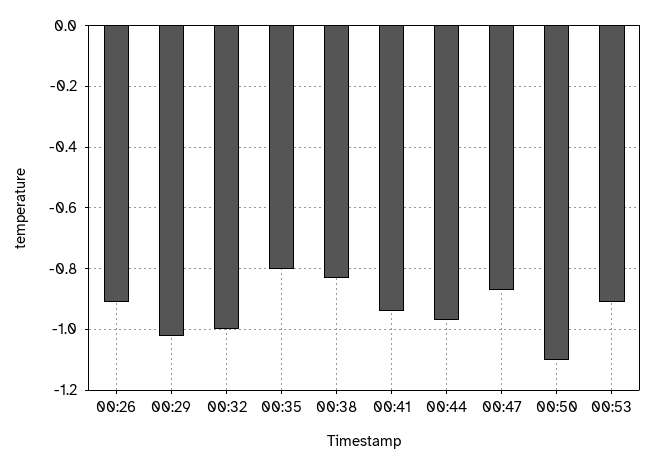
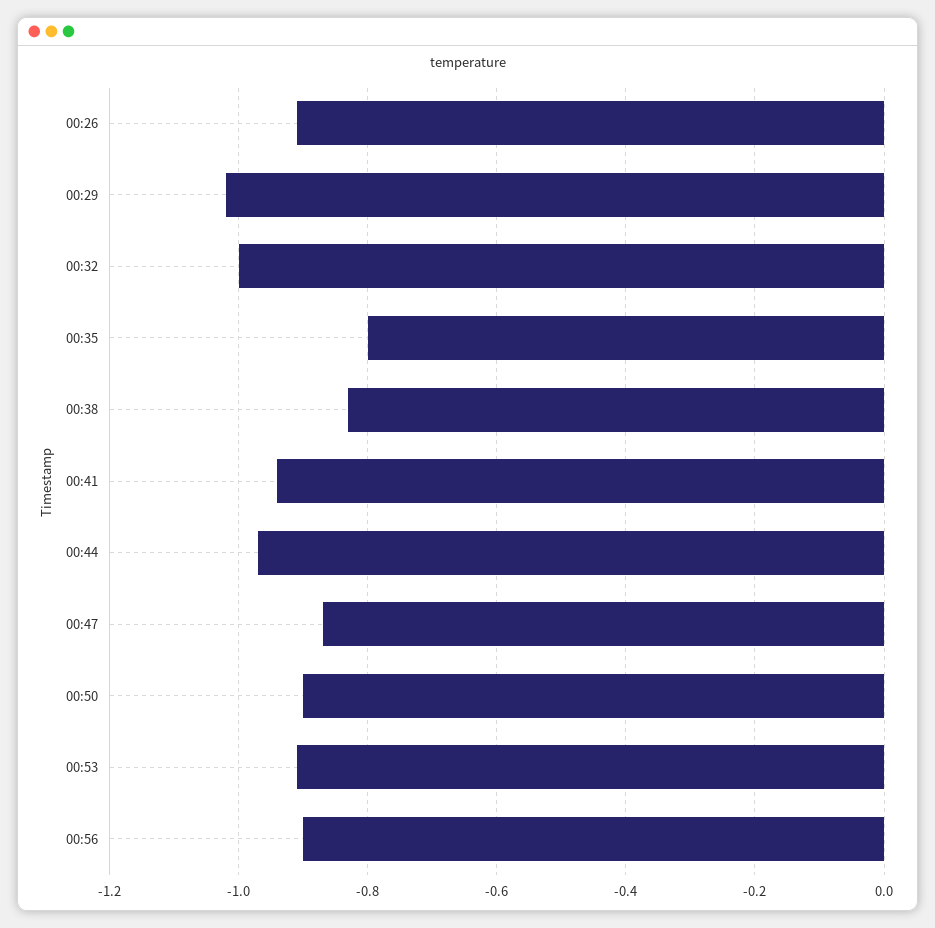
00:50: -1.1 -> -0.9
00:56: none -> -0.9

